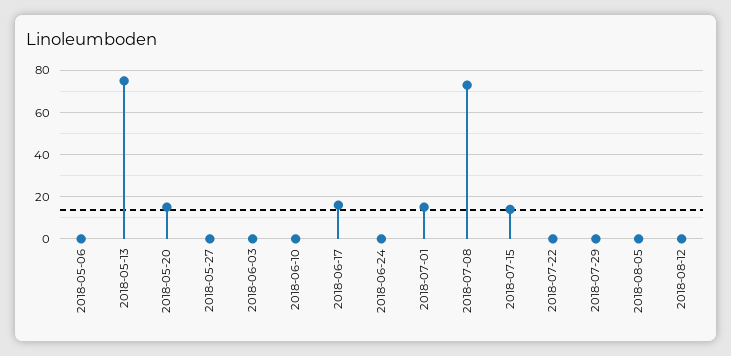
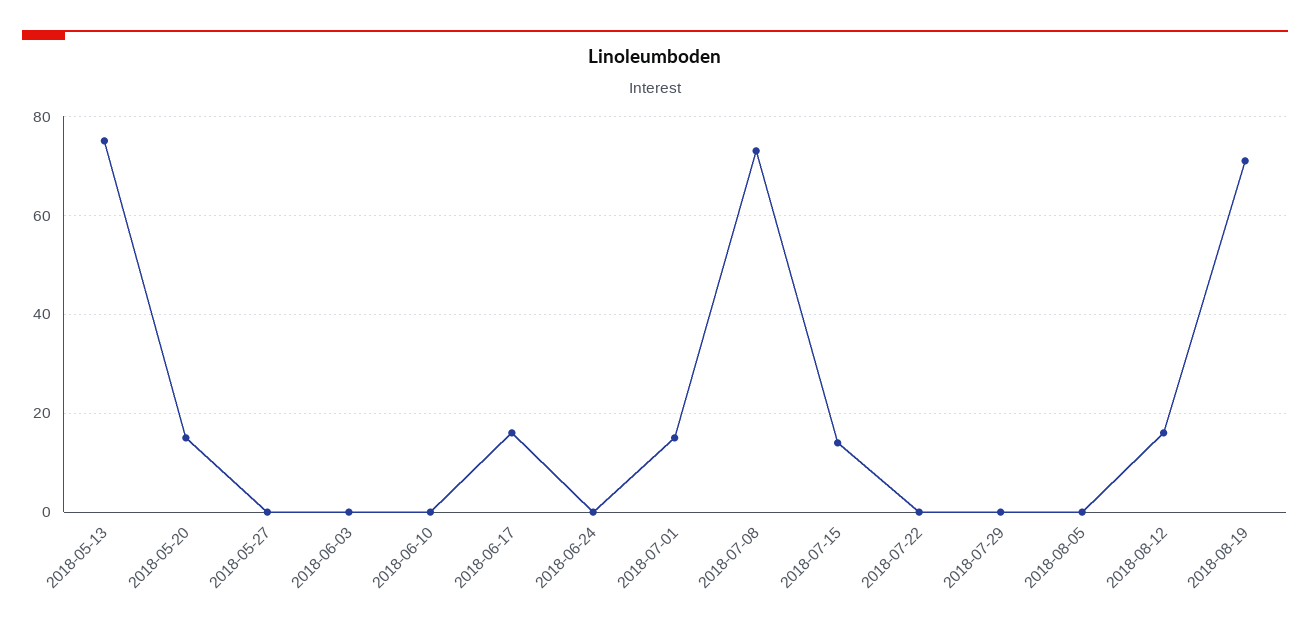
2018-05-06: 0 -> none
2018-08-12: 0 -> 15
2018-08-19: none -> 70

